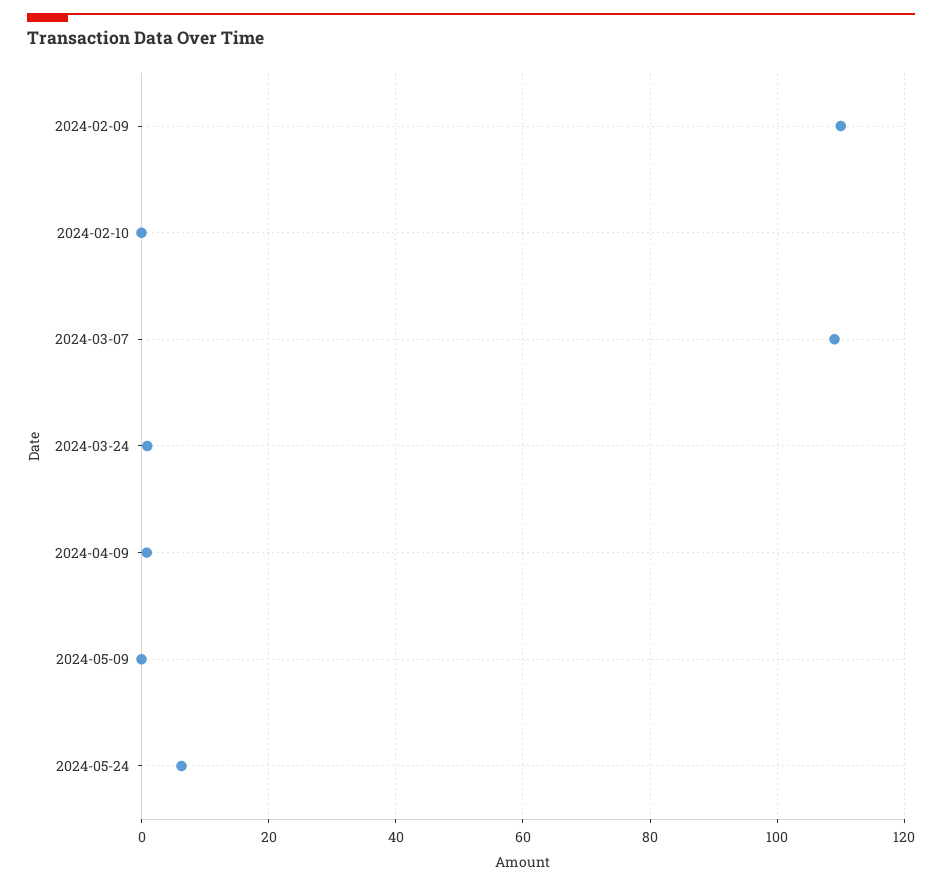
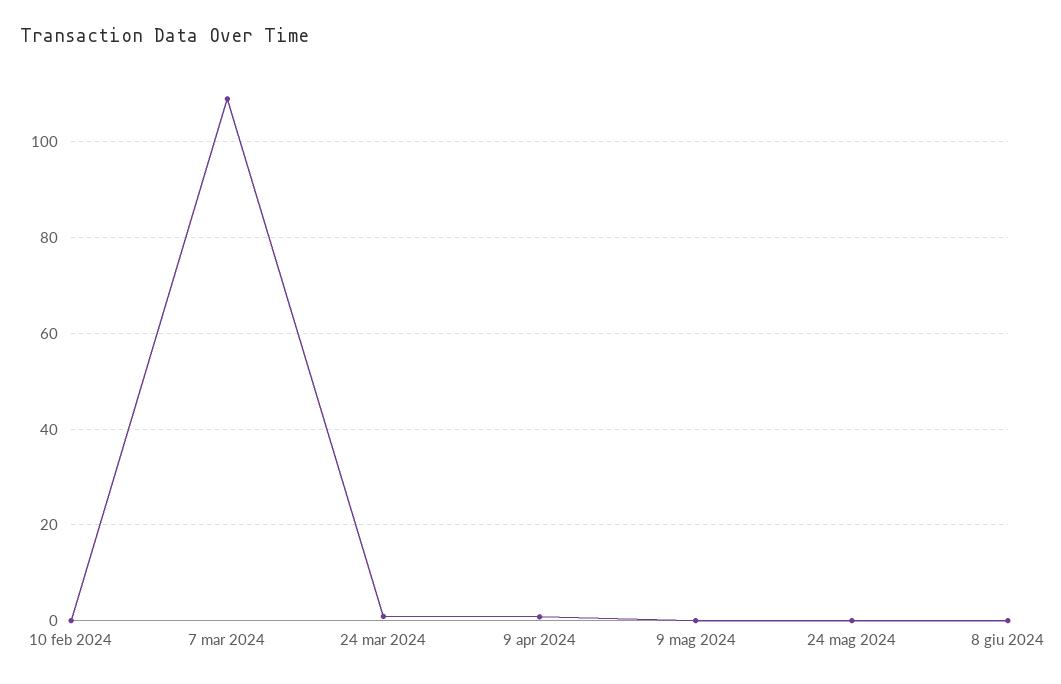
2024-02-09: 110 -> none
2024-05-24: 6 -> 0
8 giu 2024: none -> 0

